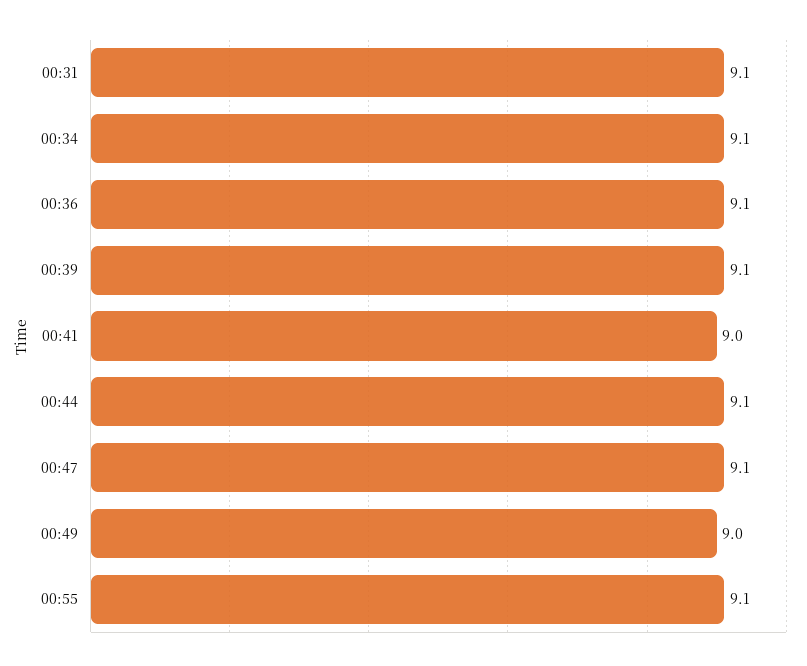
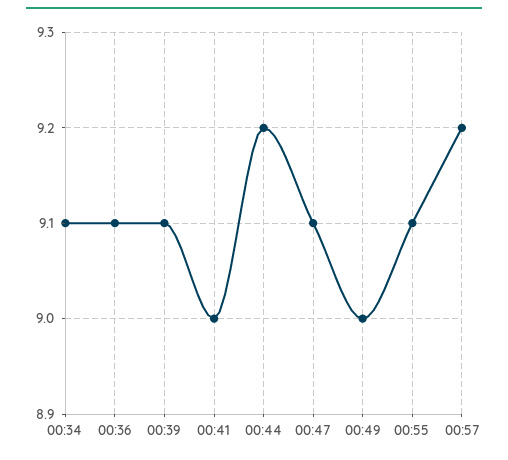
00:31: 9.1 -> none
00:44: 9.1 -> 9.2
00:57: none -> 9.2

